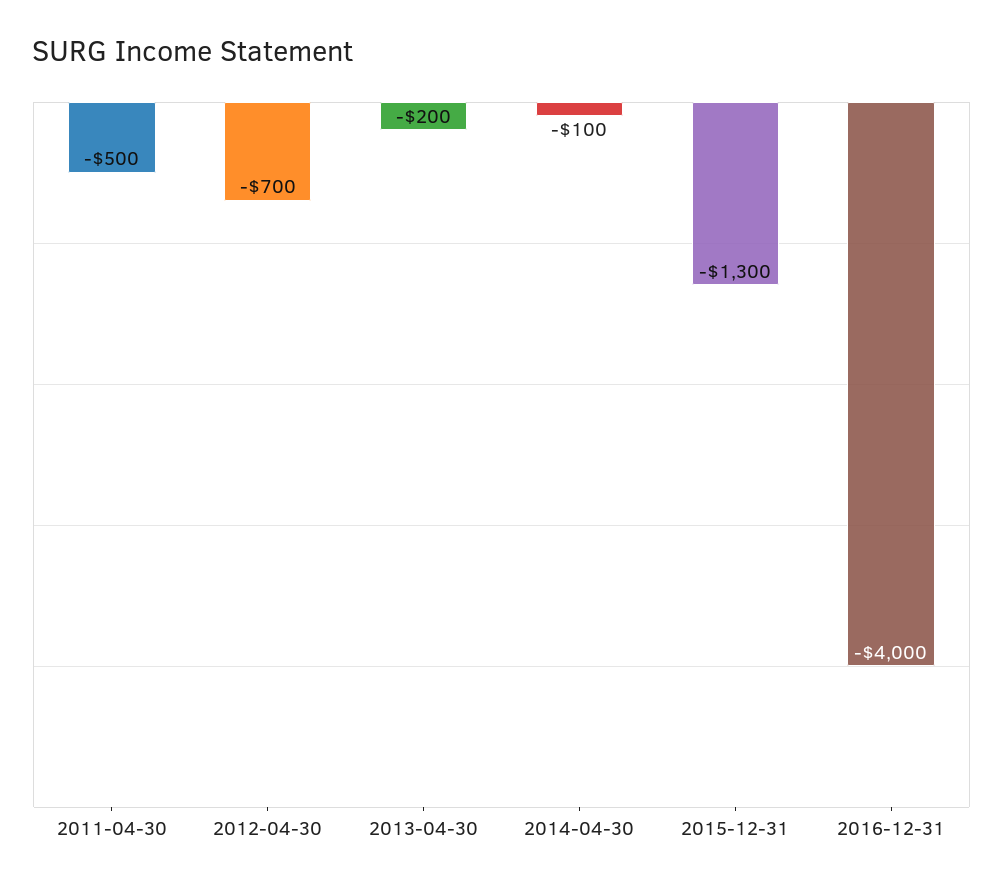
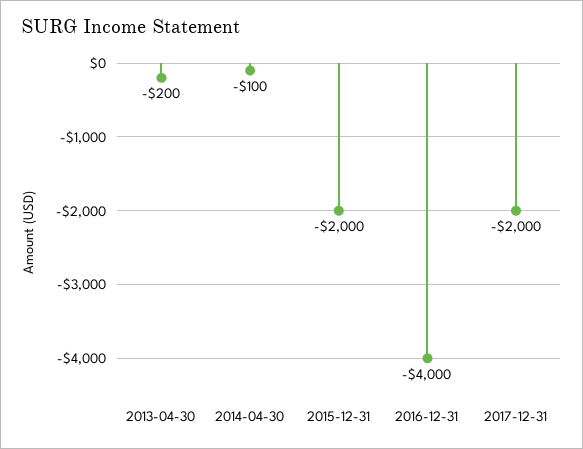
2011-04-30: -500 -> none
2012-04-30: -700 -> none
2015-12-31: -1300 -> -2000
2017-12-31: none -> -2000

